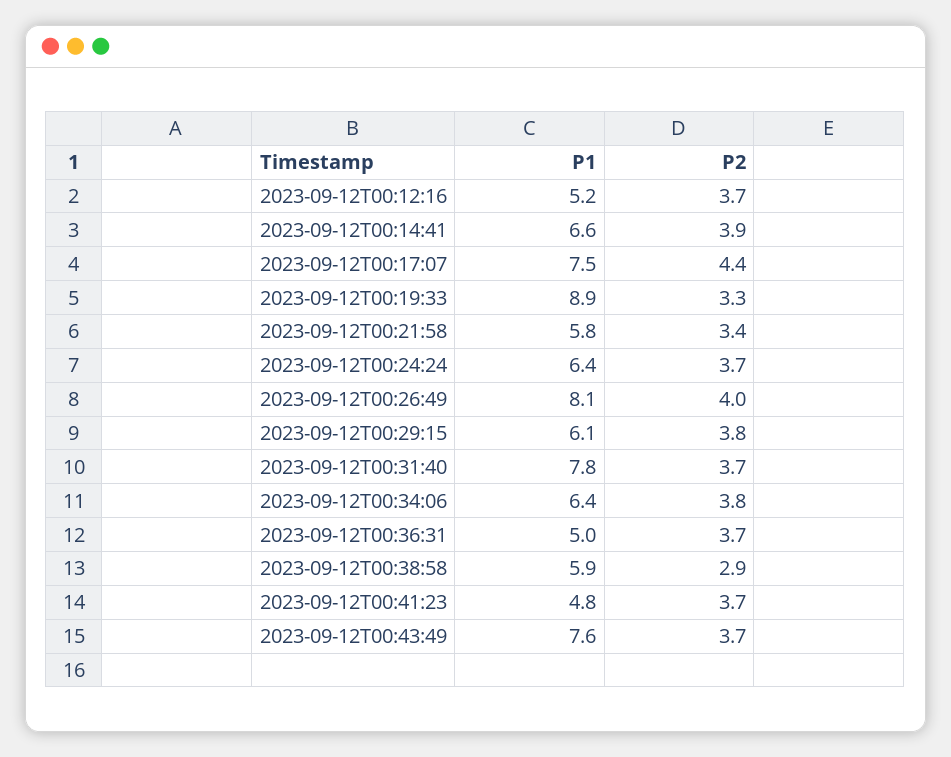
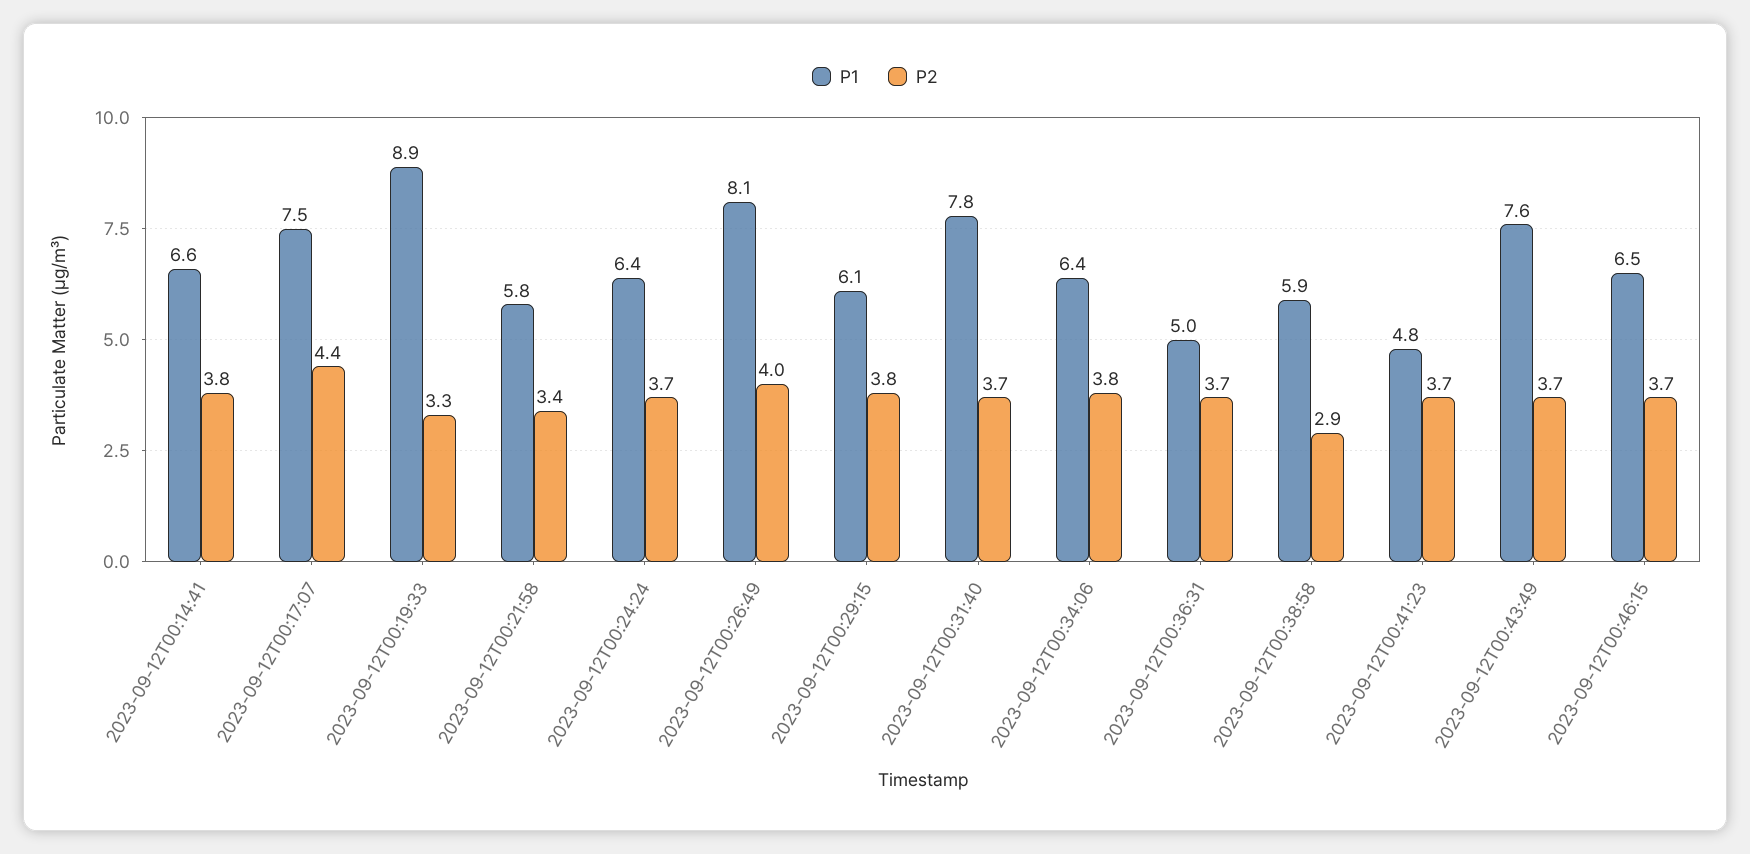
P1, 2023-09-12T00:12:16: 5.2 -> none
P2, 2023-09-12T00:12:16: 3.7 -> none
P2, 2023-09-12T00:14:41: 3.9 -> 3.8
P1, 2023-09-12T00:46:15: none -> 6.5
P2, 2023-09-12T00:46:15: none -> 3.7

